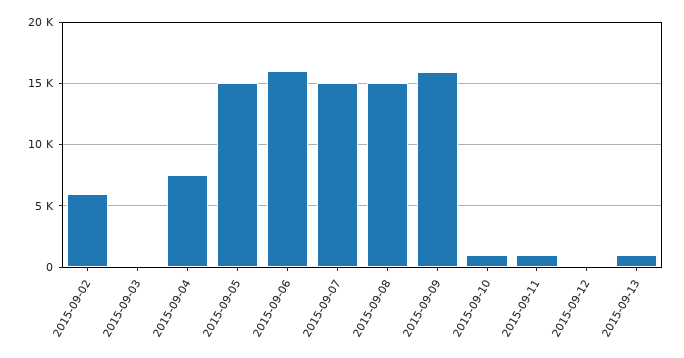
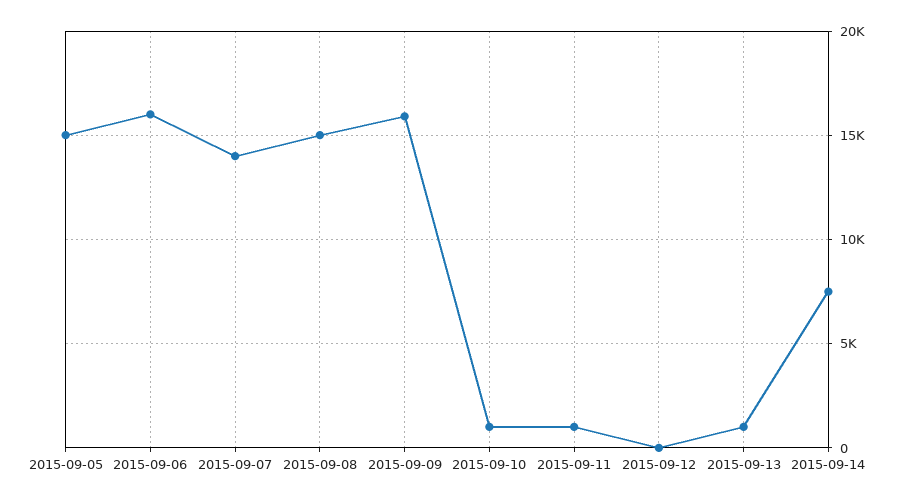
2015-09-02: 6000 -> none
2015-09-03: 0 -> none
2015-09-04: 7500 -> none
2015-09-07: 15000 -> 14000
2015-09-14: none -> 7500

